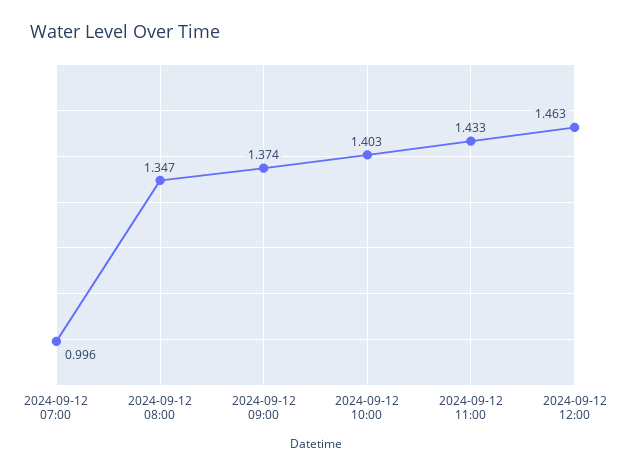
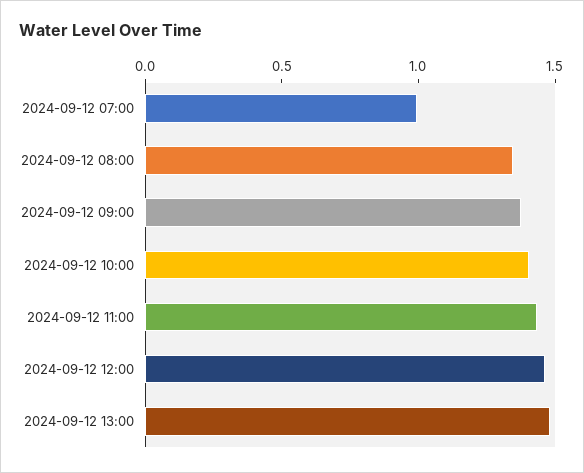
2024-09-12 13:00: none -> 1.5

